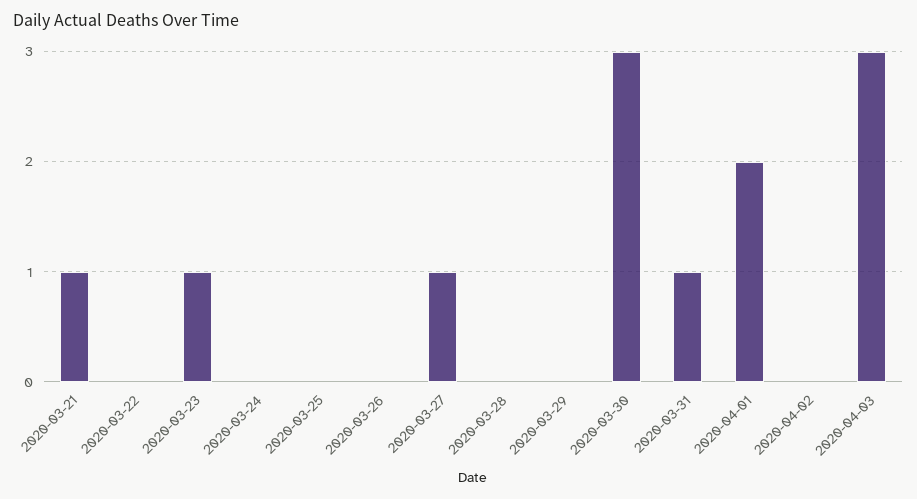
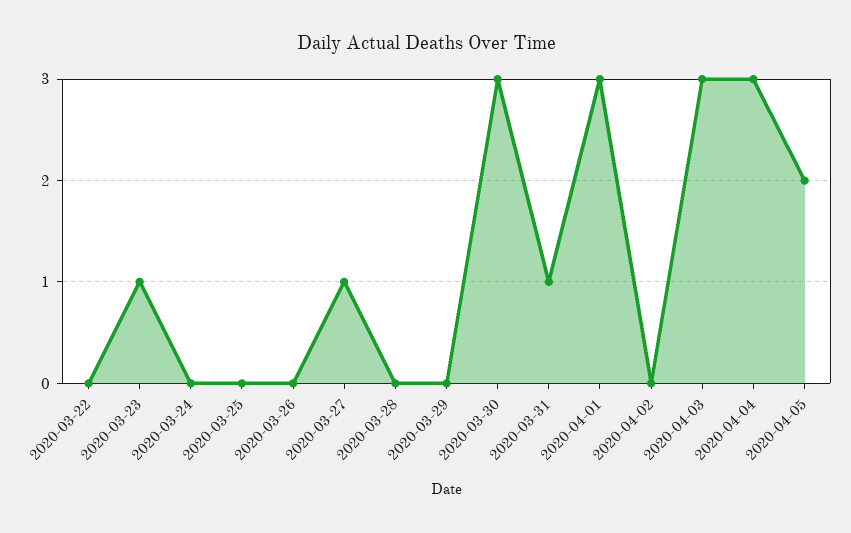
2020-03-21: 1 -> none
2020-04-01: 2 -> 3
2020-04-04: none -> 3
2020-04-05: none -> 2

